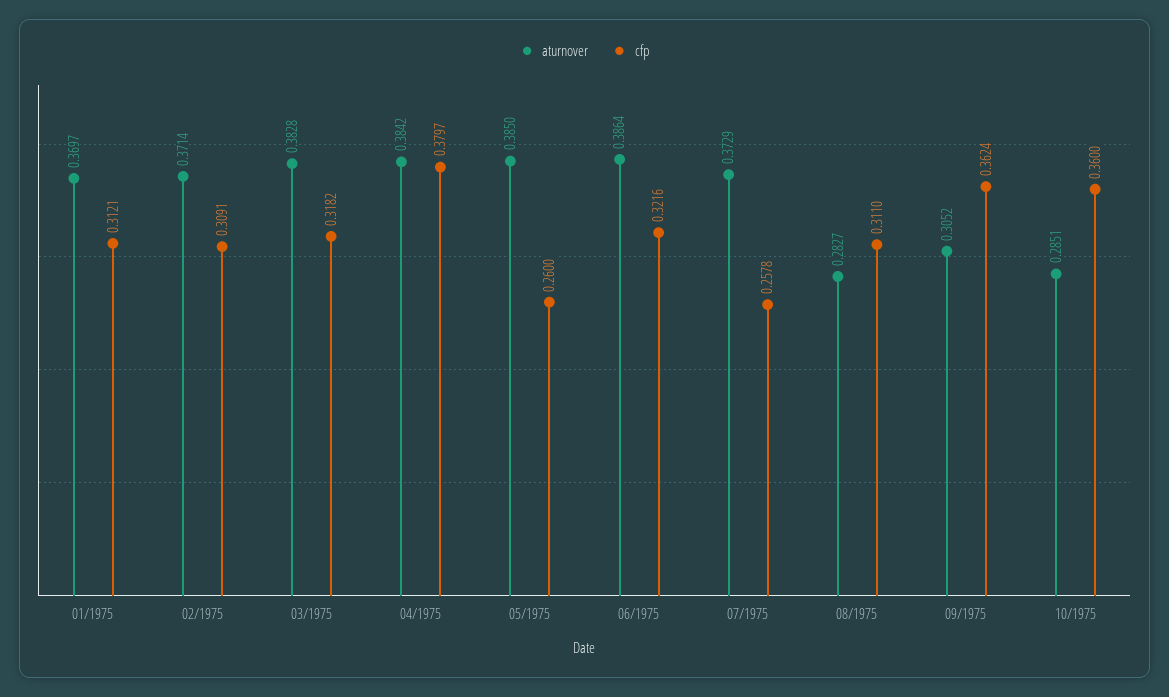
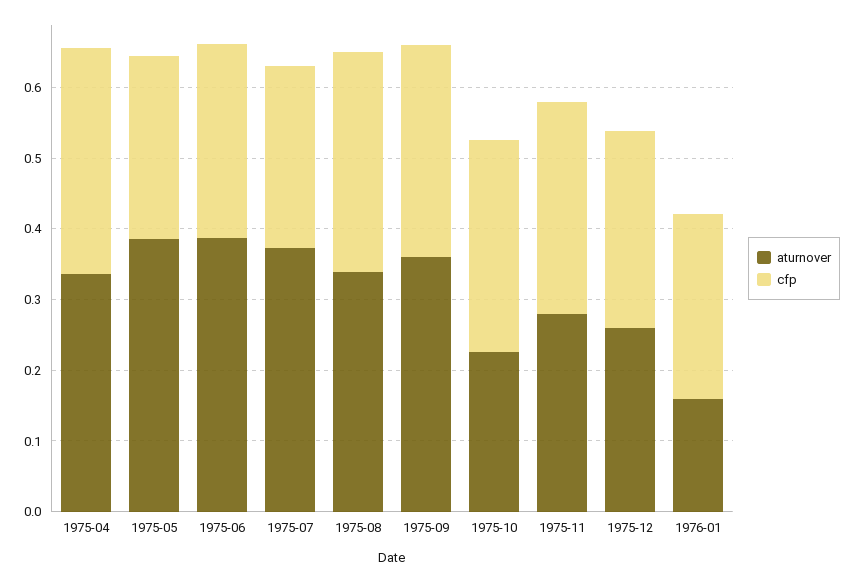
aturnover, 01/1975: 0.3697 -> none
cfp, 01/1975: 0.3121 -> none
aturnover, 02/1975: 0.3714 -> none
cfp, 02/1975: 0.3091 -> none
aturnover, 03/1975: 0.3828 -> none
cfp, 03/1975: 0.3182 -> none
aturnover, 04/1975: 0.3842 -> 0.34
cfp, 04/1975: 0.3797 -> 0.32
cfp, 06/1975: 0.3216 -> 0.28
aturnover, 08/1975: 0.2827 -> 0.34
aturnover, 09/1975: 0.3052 -> 0.36
cfp, 09/1975: 0.3624 -> 0.3
aturnover, 10/1975: 0.2851 -> 0.22
cfp, 10/1975: 0.36 -> 0.3
aturnover, 1975-11: none -> 0.28
cfp, 1975-11: none -> 0.3
aturnover, 1975-12: none -> 0.26
cfp, 1975-12: none -> 0.28
aturnover, 1976-01: none -> 0.16
cfp, 1976-01: none -> 0.26

